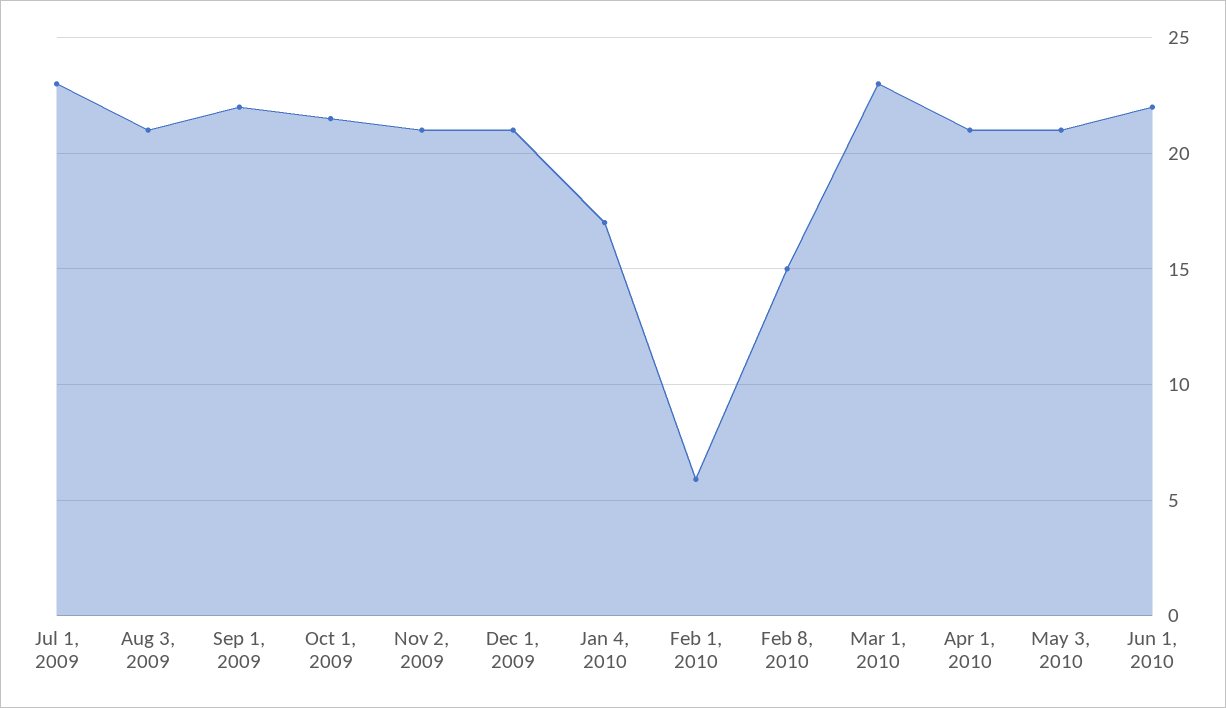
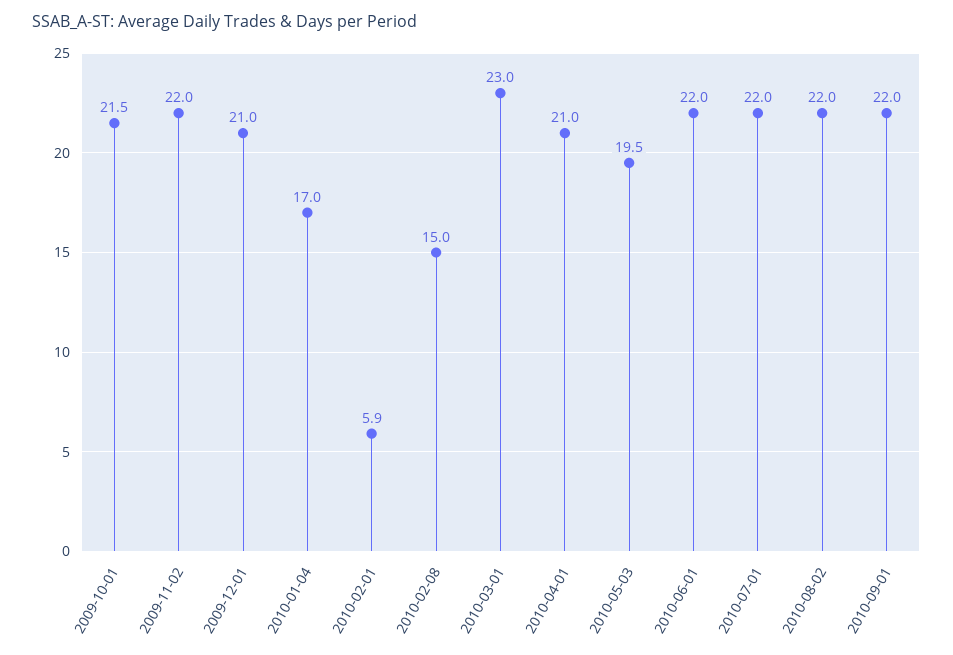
Jul 1, 2009: 23 -> none
Aug 3, 2009: 21 -> none
Sep 1, 2009: 22 -> none
Nov 2, 2009: 21 -> 22
May 3, 2010: 21 -> 19.5
2010-07-01: none -> 22
2010-08-02: none -> 22
2010-09-01: none -> 22

